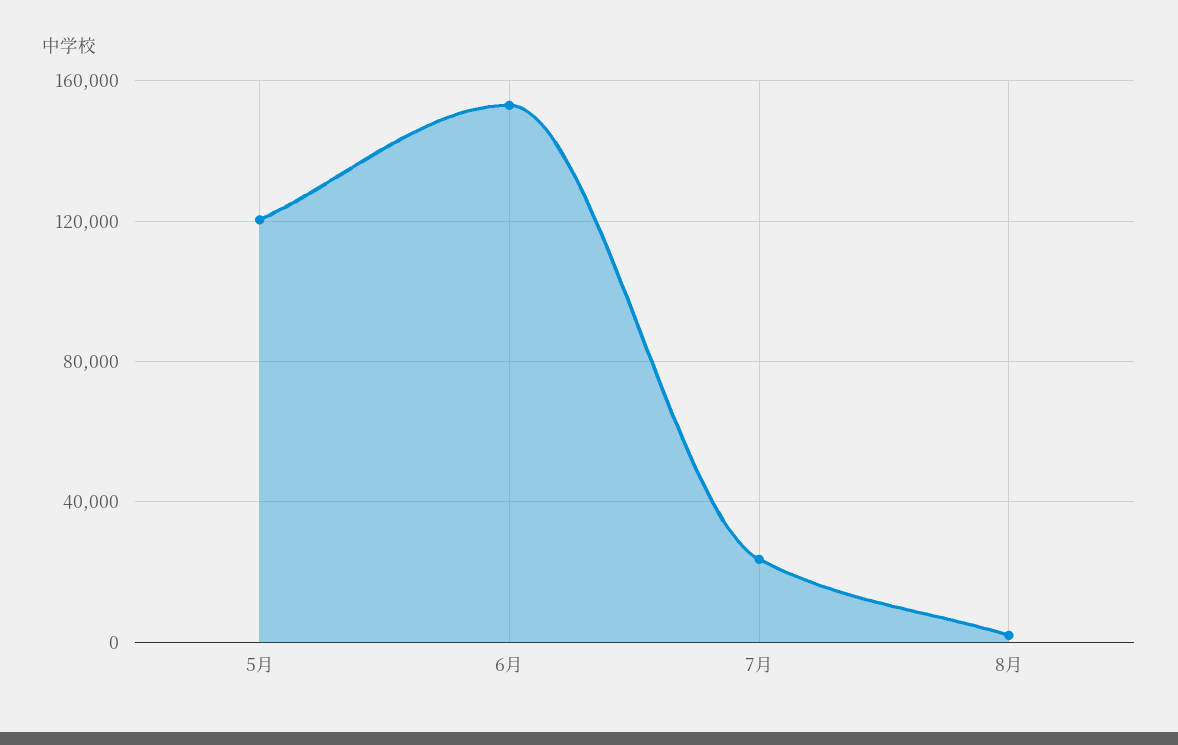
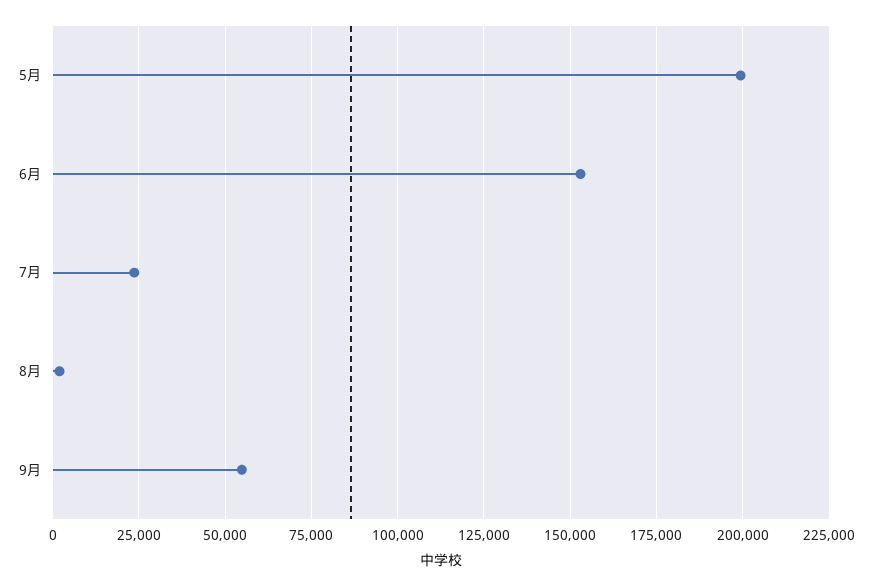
5月: 120000 -> 200000
9月: none -> 55000

